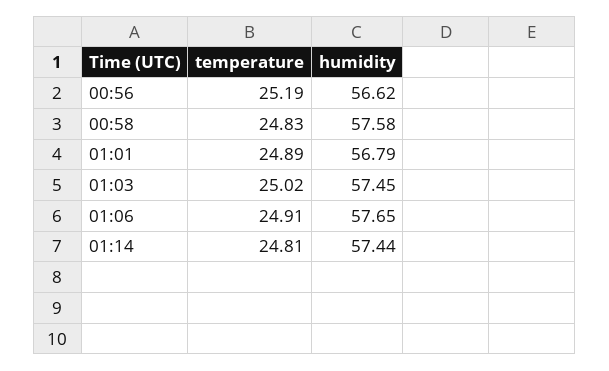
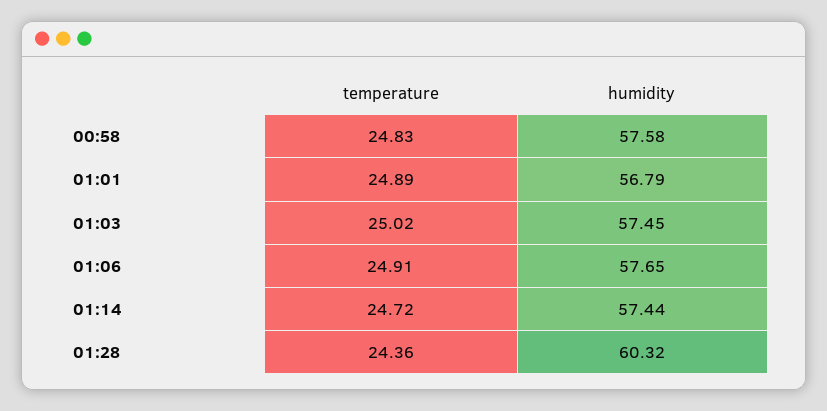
temperature, 00:56: 25.19 -> none
humidity, 00:56: 56.62 -> none
temperature, 01:14: 24.81 -> 24.72
temperature, 01:28: none -> 24.36
humidity, 01:28: none -> 60.32

